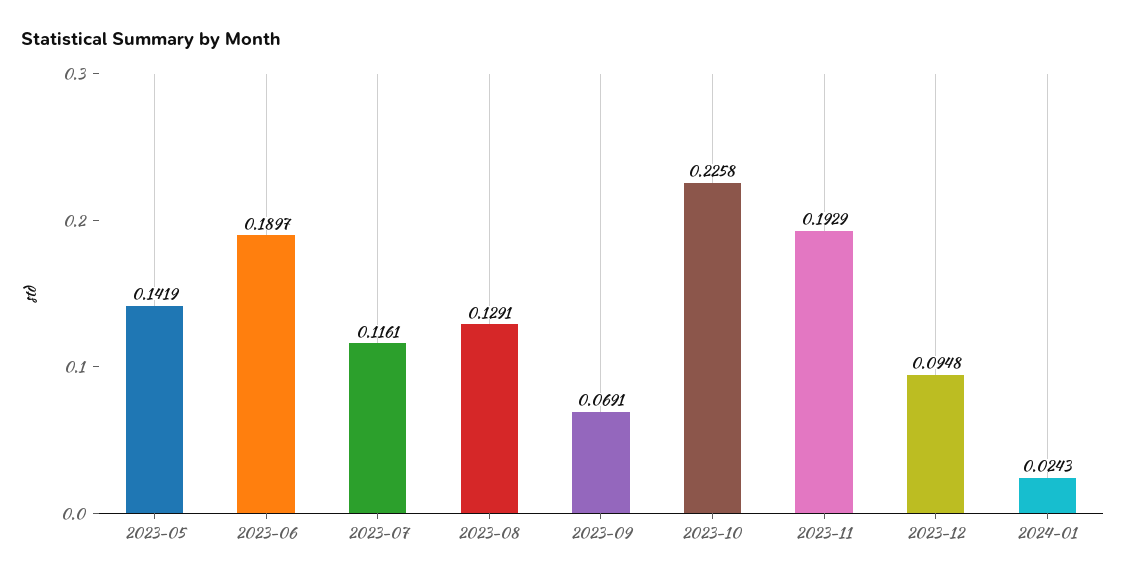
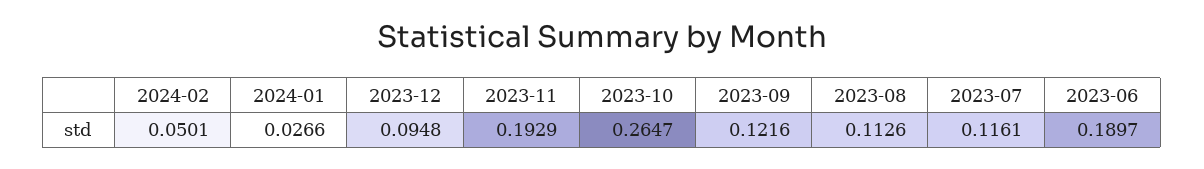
2023-05: 0.1419 -> none
2023-08: 0.1291 -> 0.1126
2023-09: 0.0691 -> 0.1216
2023-10: 0.2258 -> 0.2647
2024-01: 0.0243 -> 0.0266
2024-02: none -> 0.0501

